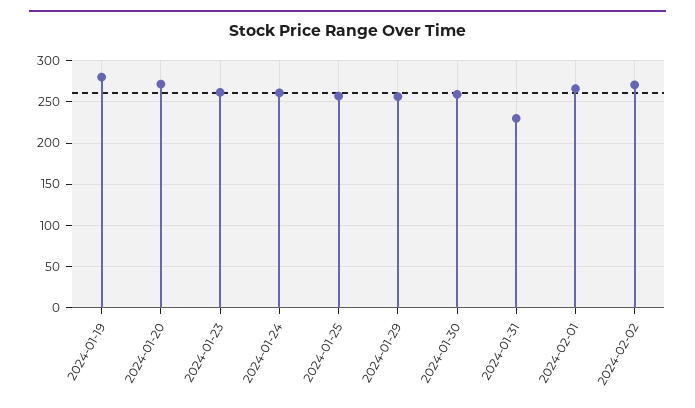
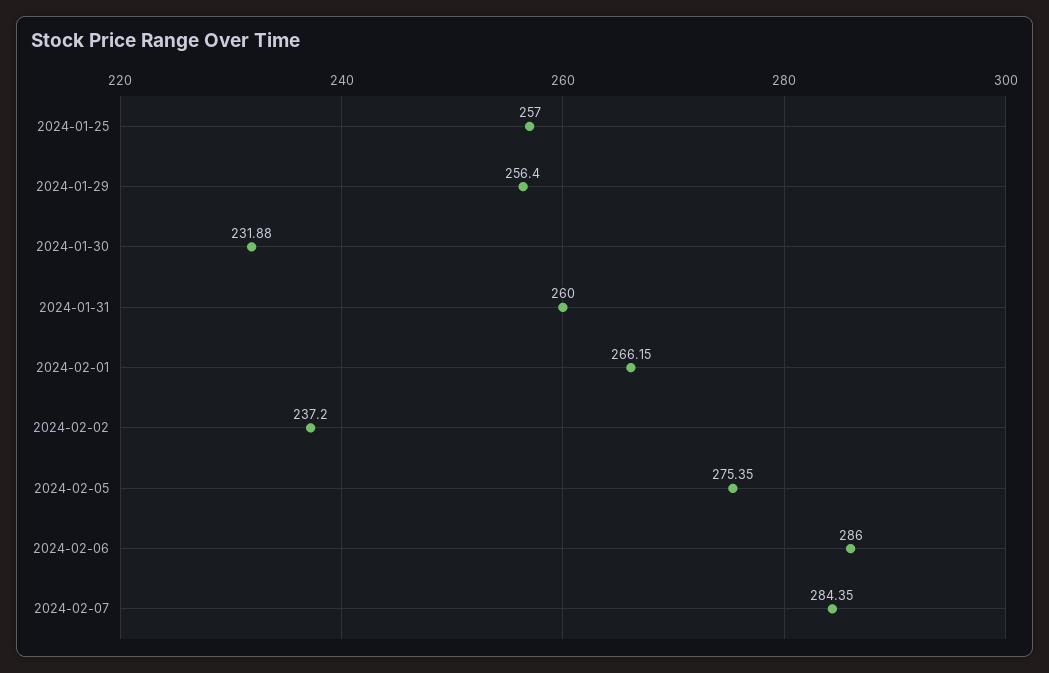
2024-01-19: 280 -> none
2024-01-20: 270 -> none
2024-01-23: 260 -> none
2024-01-24: 260 -> none
2024-01-30: 260 -> 231.88
2024-01-31: 230 -> 260
2024-02-02: 270 -> 237.2
2024-02-05: none -> 275.35
2024-02-06: none -> 286
2024-02-07: none -> 284.35

